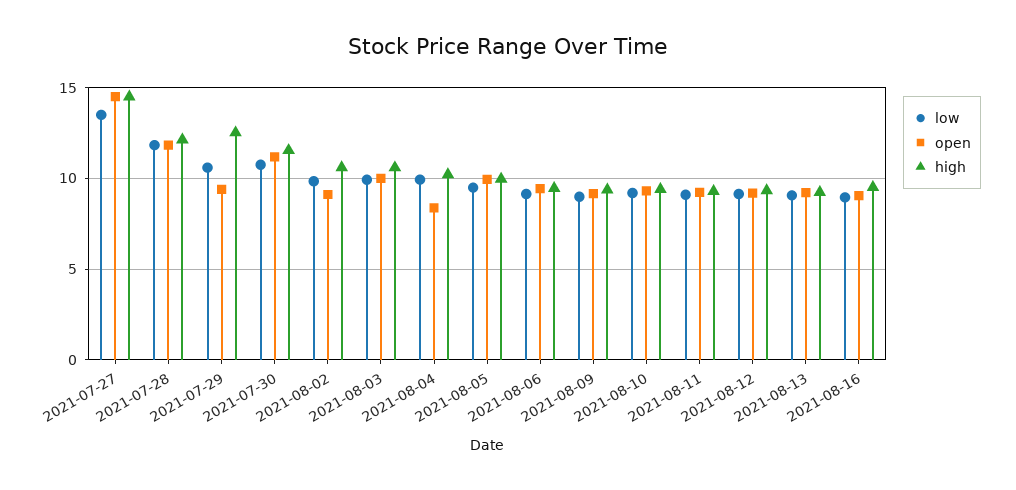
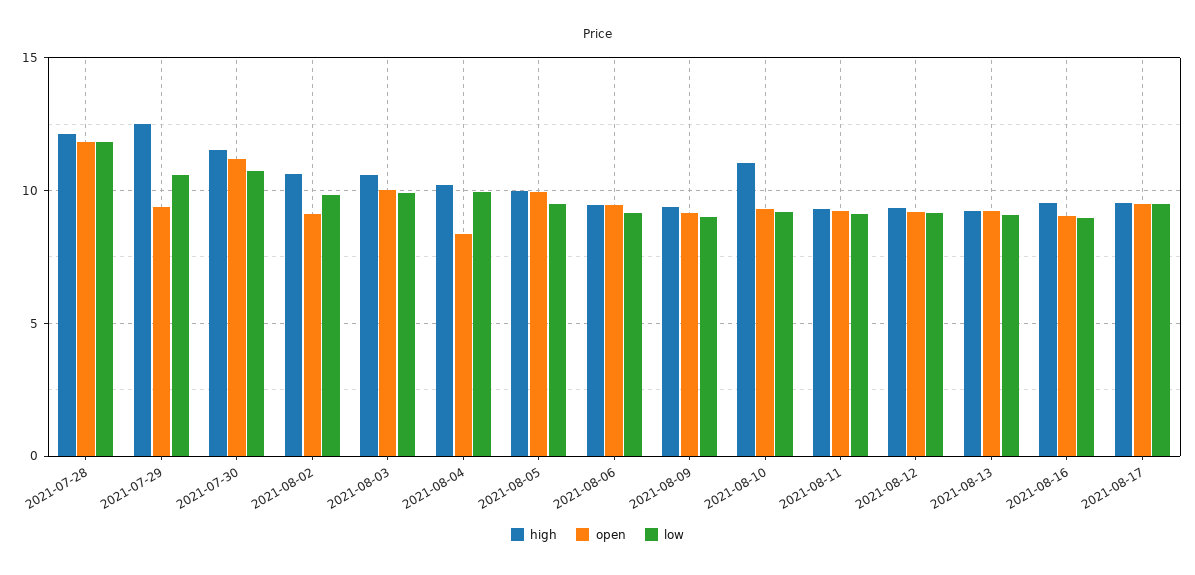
low, 2021-07-27: 13.5 -> none
open, 2021-07-27: 14.5 -> none
high, 2021-07-27: 14.5 -> none
high, 2021-08-10: 9.5 -> 11
high, 2021-08-17: none -> 9.5
open, 2021-08-17: none -> 9.5
low, 2021-08-17: none -> 9.5

